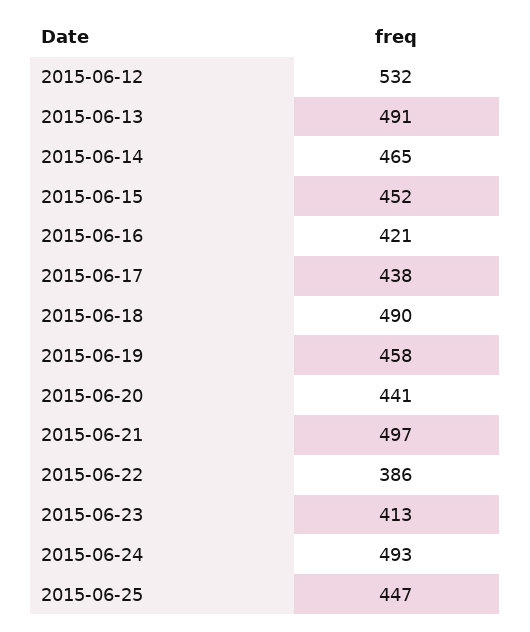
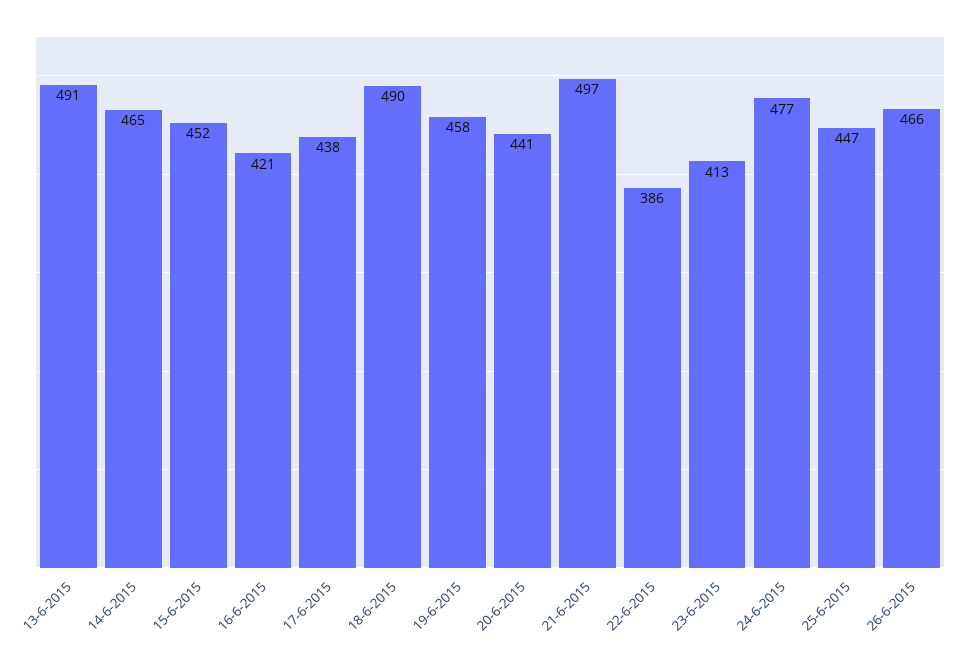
2015-06-12: 532 -> none
2015-06-24: 493 -> 477
26-6-2015: none -> 466

